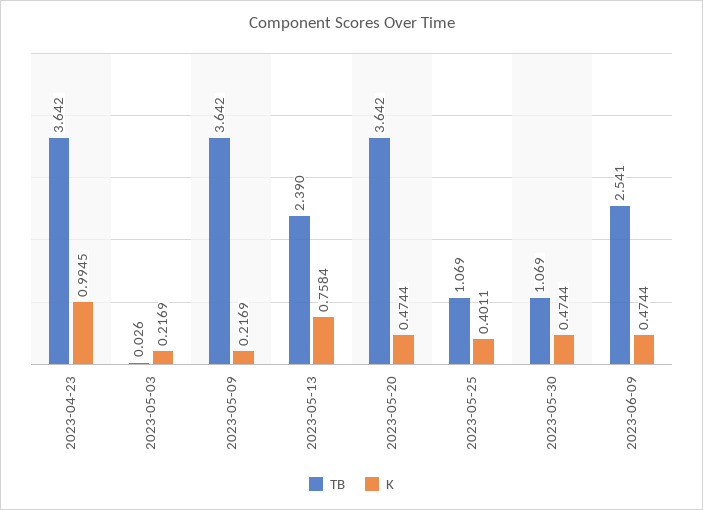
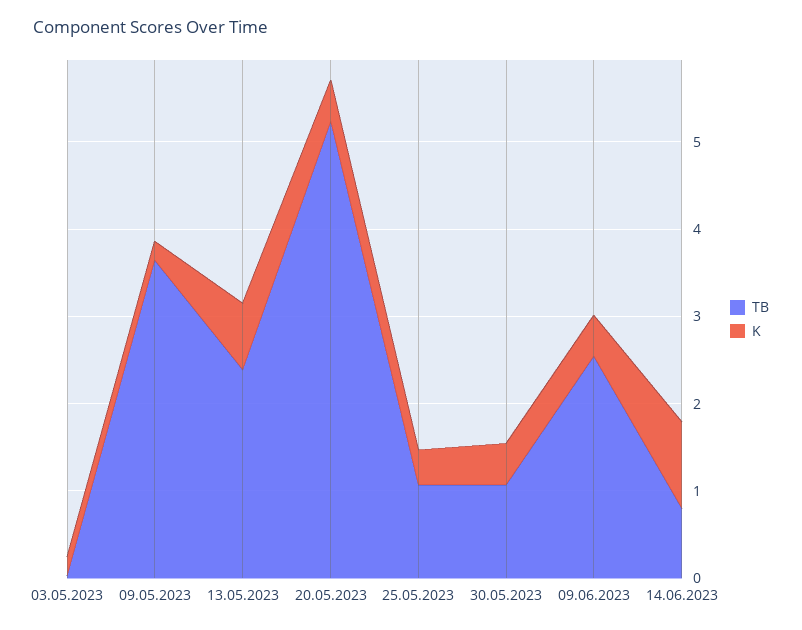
TB, 2023-04-23: 3.642 -> none
K, 2023-04-23: 0.9945 -> none
TB, 2023-05-20: 3.642 -> 5.2
TB, 14.06.2023: none -> 0.8
K, 14.06.2023: none -> 1

